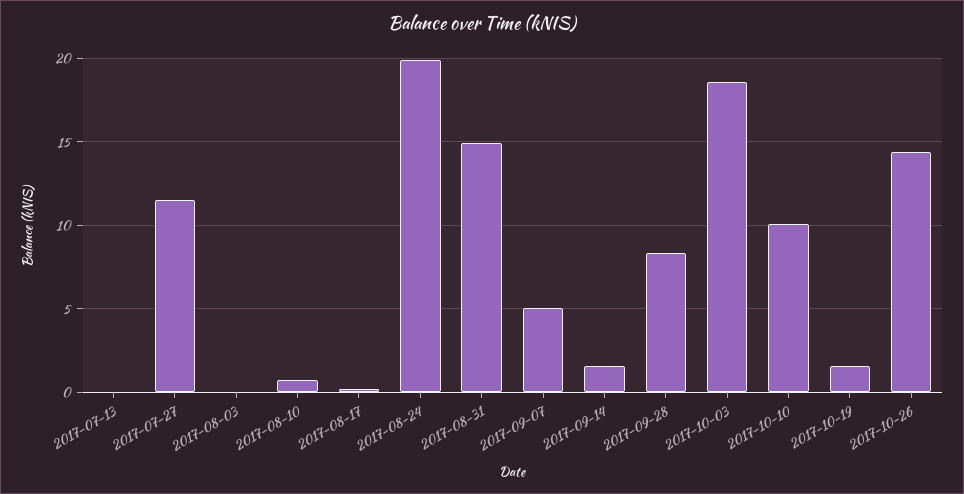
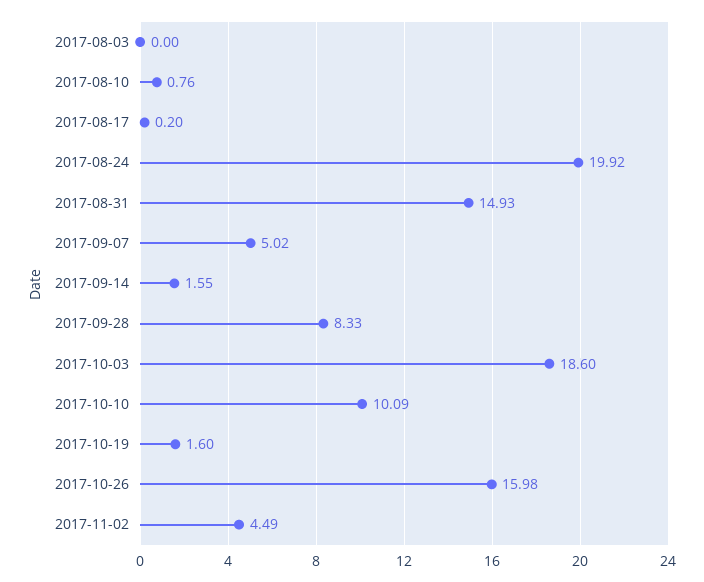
2017-07-13: 0 -> none
2017-07-27: 11.5 -> none
2017-10-26: 14.5 -> 15.98
2017-11-02: none -> 4.49

